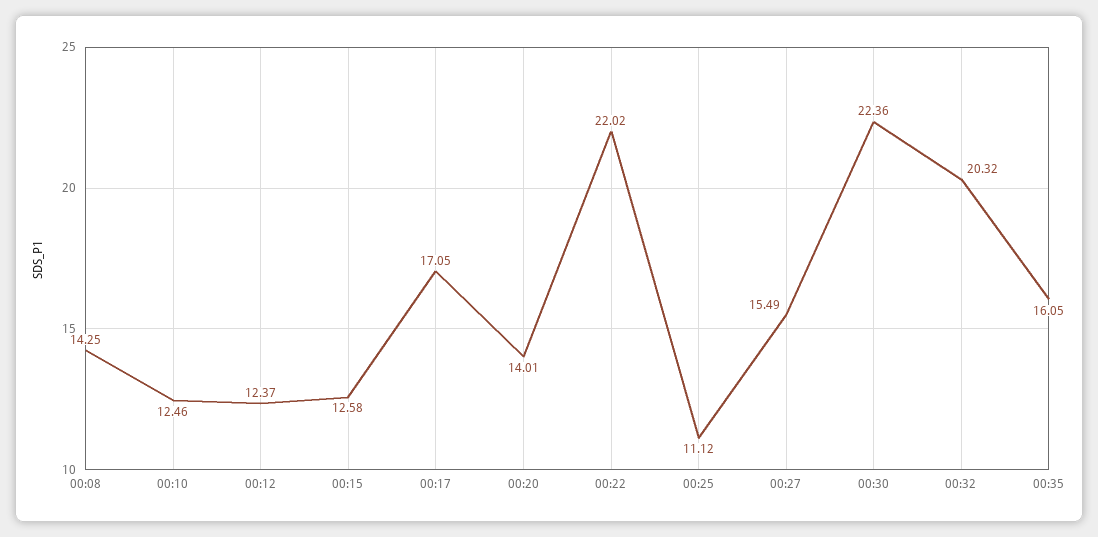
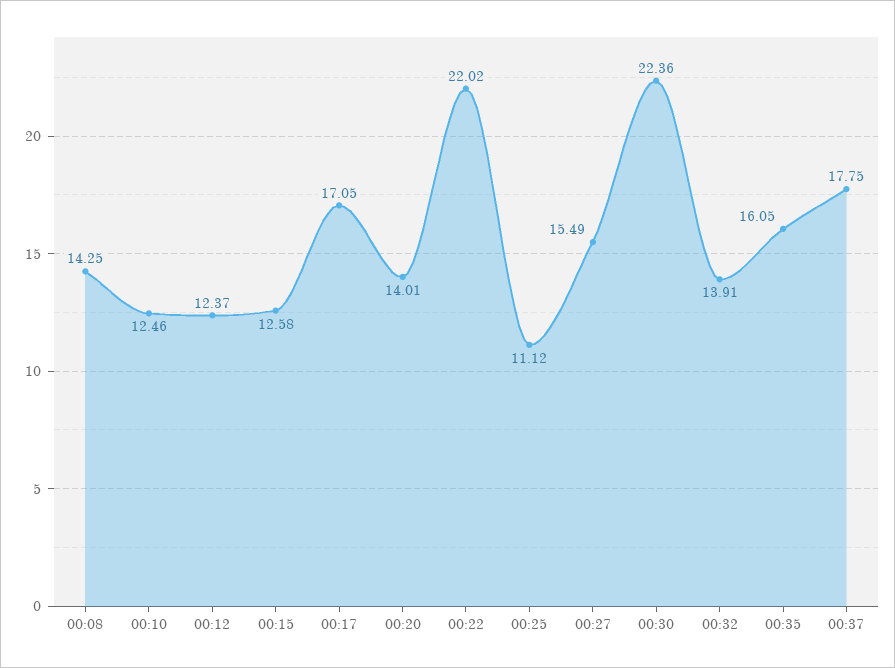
00:32: 20.32 -> 13.91
00:37: none -> 17.75

